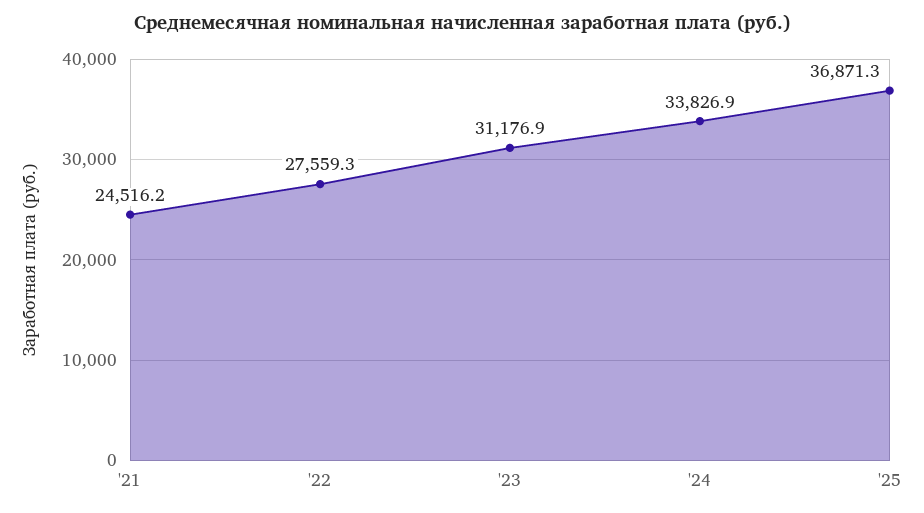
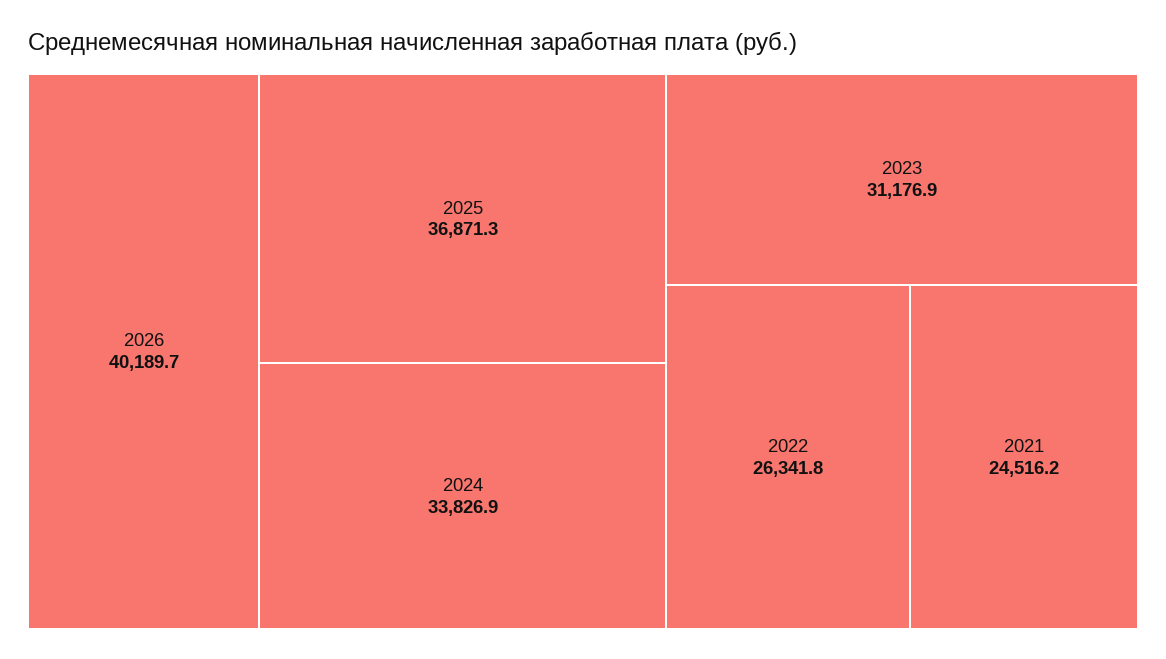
'22: 27559.3 -> 26341.8
2026: none -> 40189.7

